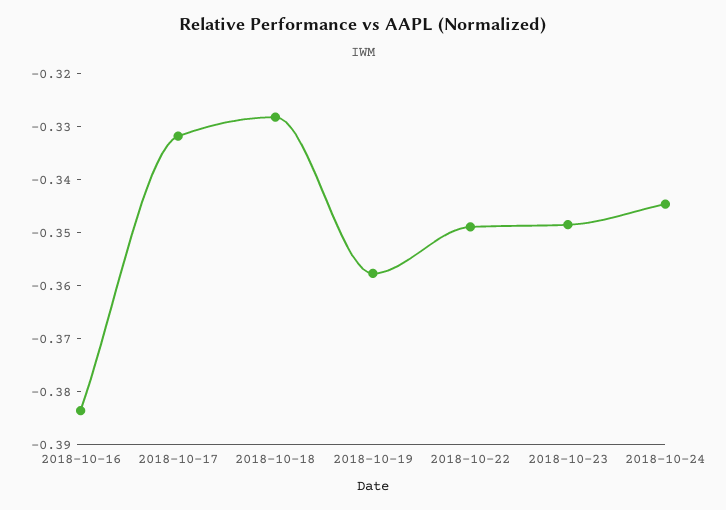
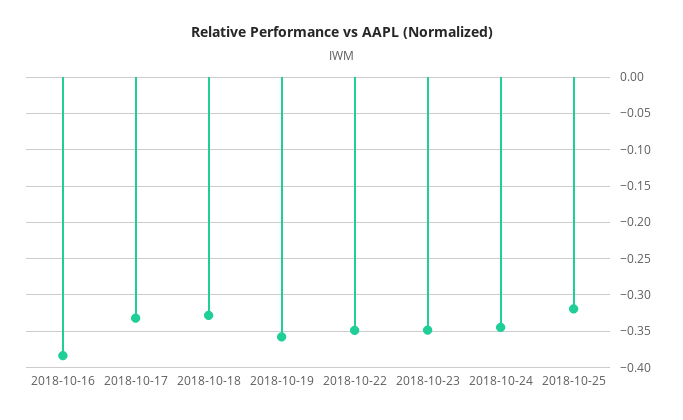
2018-10-25: none -> -0.32

